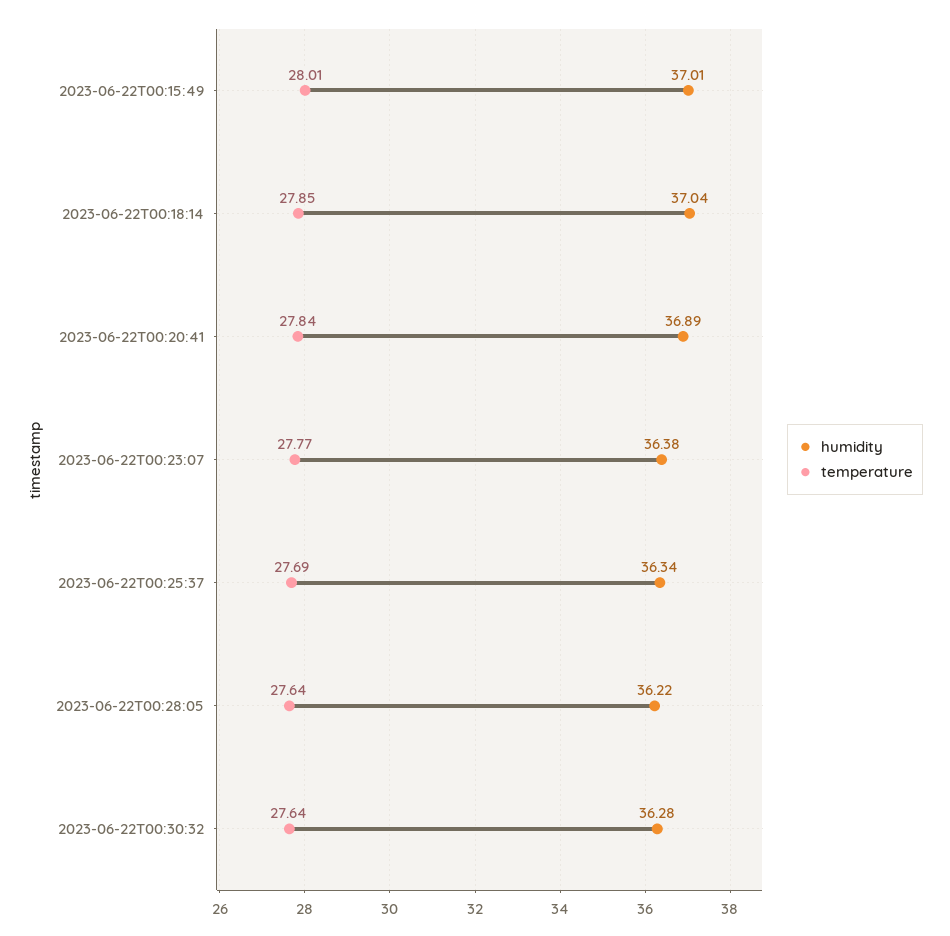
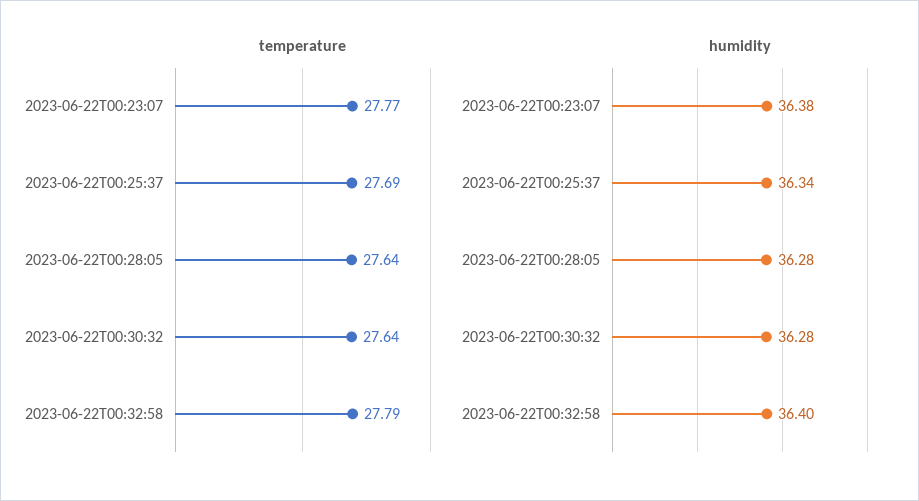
humidity, 2023-06-22T00:15:49: 37.01 -> none
temperature, 2023-06-22T00:15:49: 28.01 -> none
humidity, 2023-06-22T00:18:14: 37.04 -> none
temperature, 2023-06-22T00:18:14: 27.85 -> none
humidity, 2023-06-22T00:20:41: 36.89 -> none
temperature, 2023-06-22T00:20:41: 27.84 -> none
humidity, 2023-06-22T00:28:05: 36.22 -> 36.28
temperature, 2023-06-22T00:32:58: none -> 27.79
humidity, 2023-06-22T00:32:58: none -> 36.4

